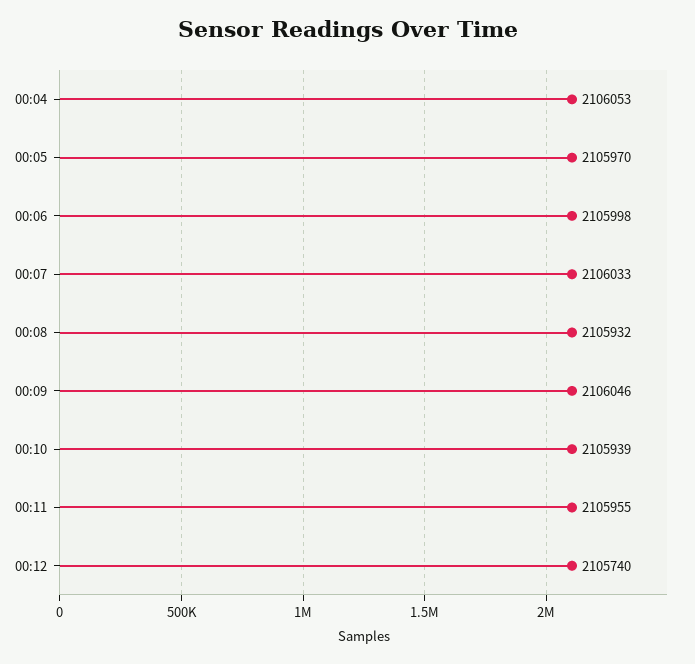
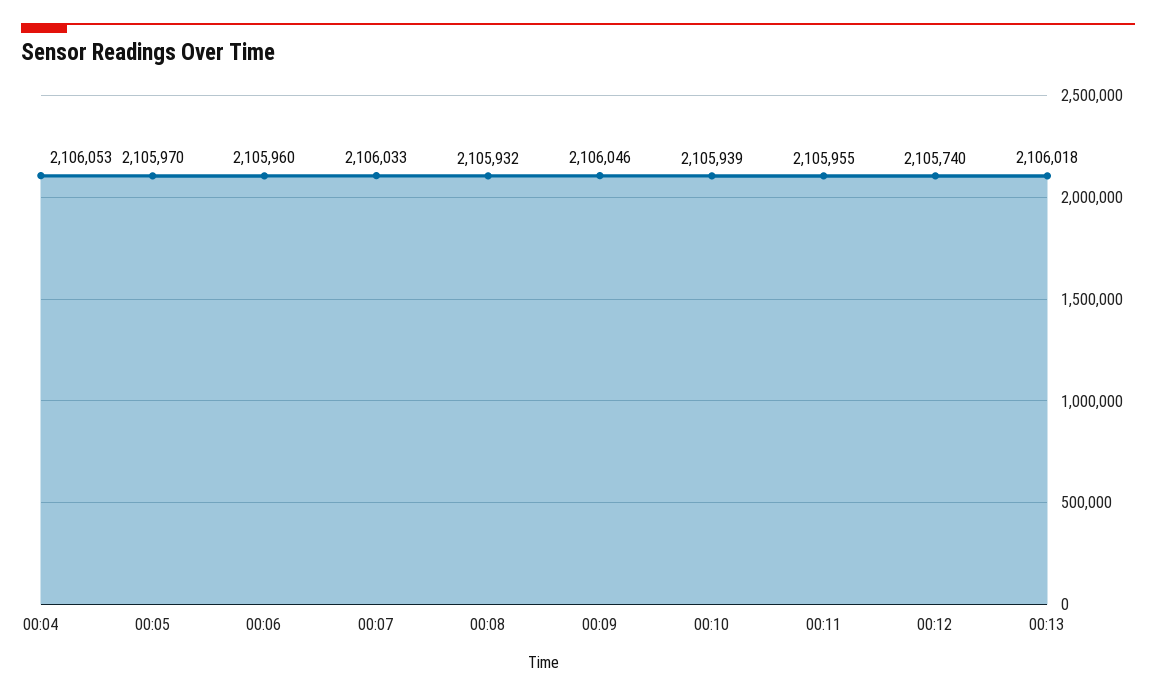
00:06: 2105998 -> 2105960
00:13: none -> 2106018

